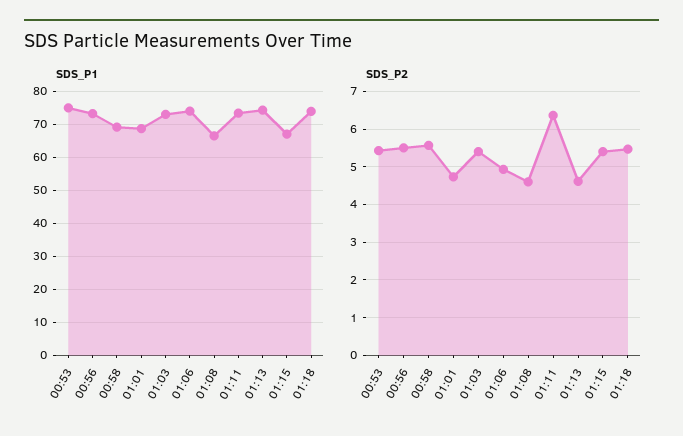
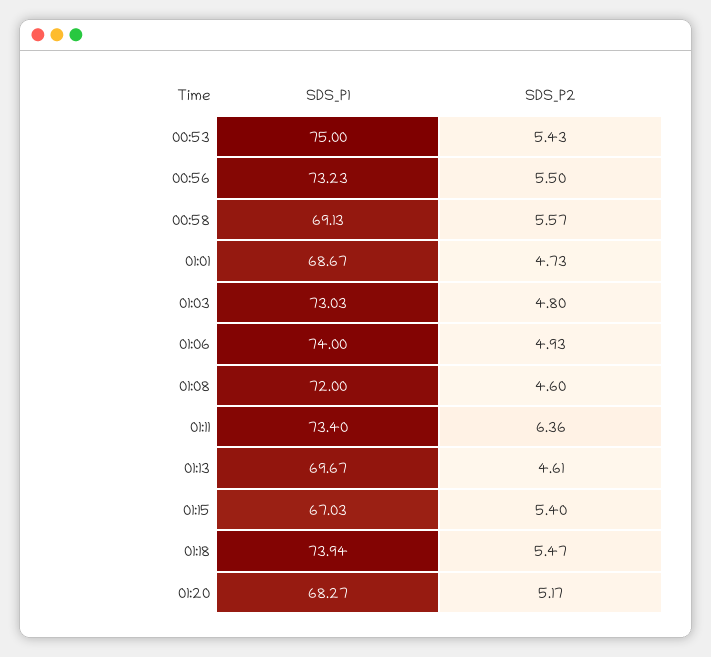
SDS_P1, 01:08: 66 -> 72
SDS_P1, 01:13: 74 -> 69.67
SDS_P2, 01:03: 5.4 -> 4.8
SDS_P1, 01:20: none -> 68.27
SDS_P2, 01:20: none -> 5.17

